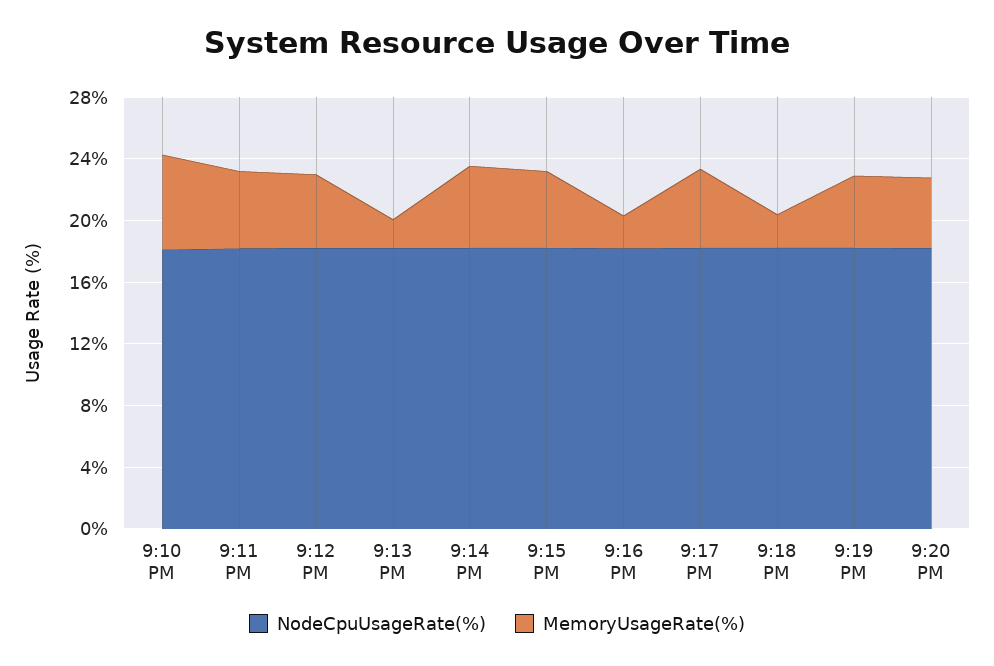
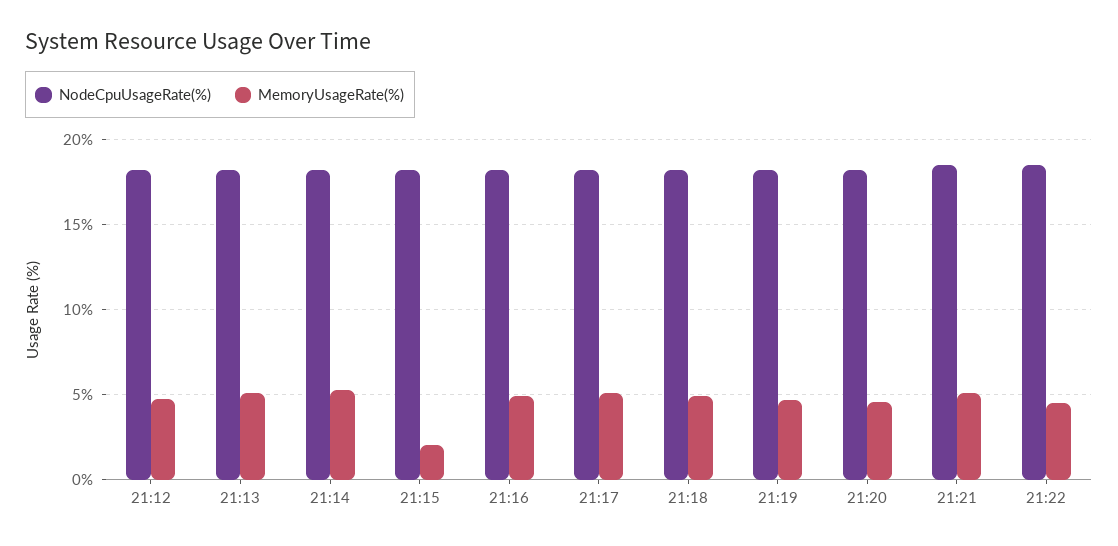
NodeCpuUsageRate(%), 9:10 PM: 18 -> none
MemoryUsageRate(%), 9:10 PM: 6 -> none
NodeCpuUsageRate(%), 9:11 PM: 18 -> none
MemoryUsageRate(%), 9:11 PM: 5 -> none
MemoryUsageRate(%), 9:13 PM: 2 -> 5
MemoryUsageRate(%), 9:15 PM: 5 -> 2
MemoryUsageRate(%), 9:16 PM: 2 -> 5
MemoryUsageRate(%), 9:18 PM: 2 -> 5
NodeCpuUsageRate(%), 21:21: none -> 18.5
MemoryUsageRate(%), 21:21: none -> 5
NodeCpuUsageRate(%), 21:22: none -> 18.5
MemoryUsageRate(%), 21:22: none -> 4.5

